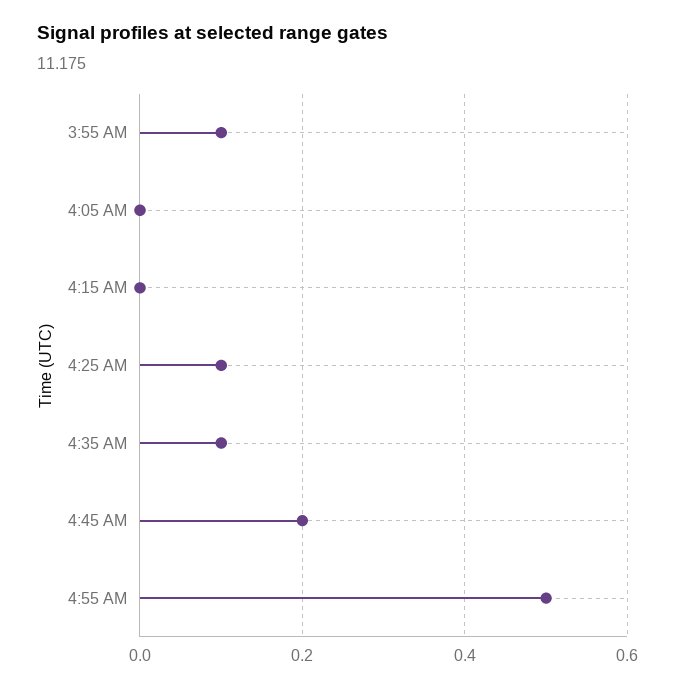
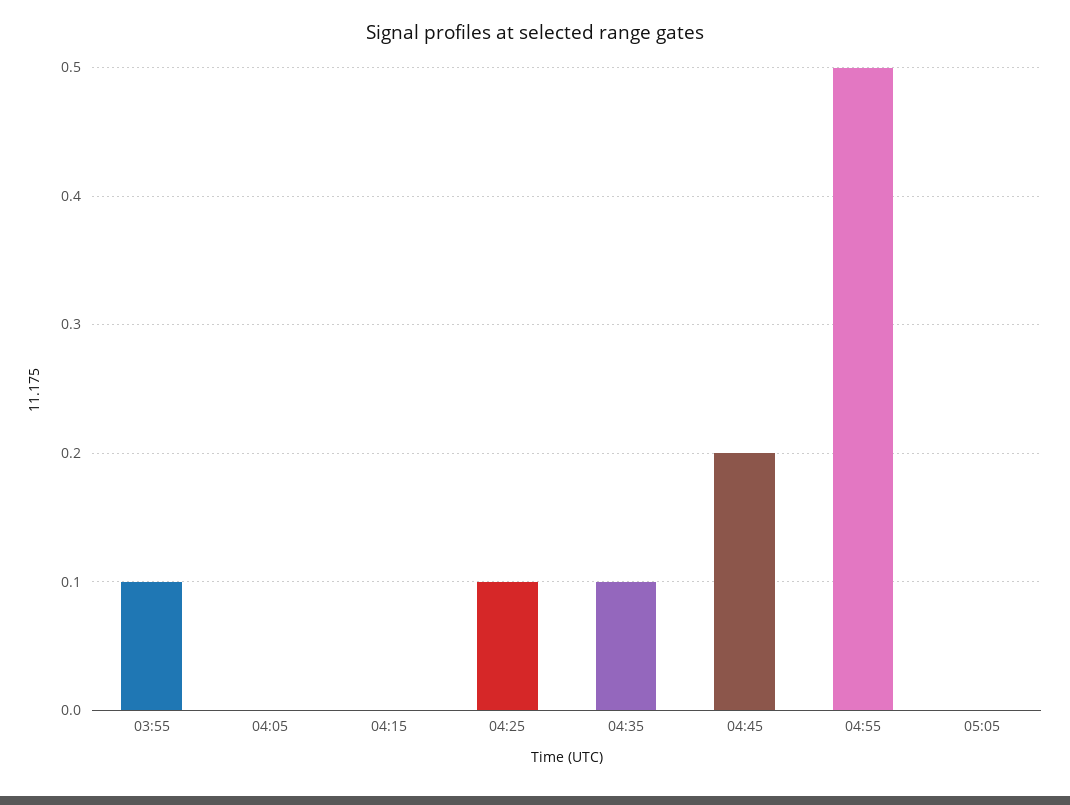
05:05: none -> 0

